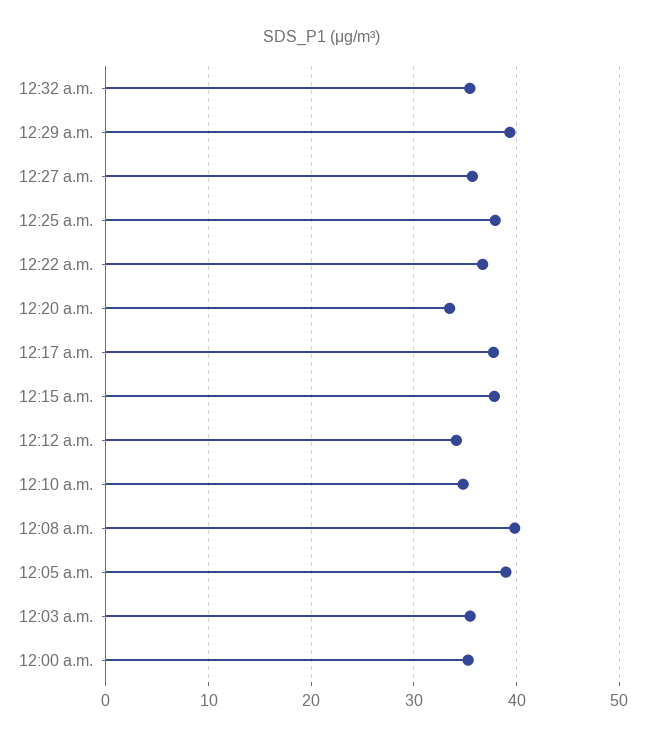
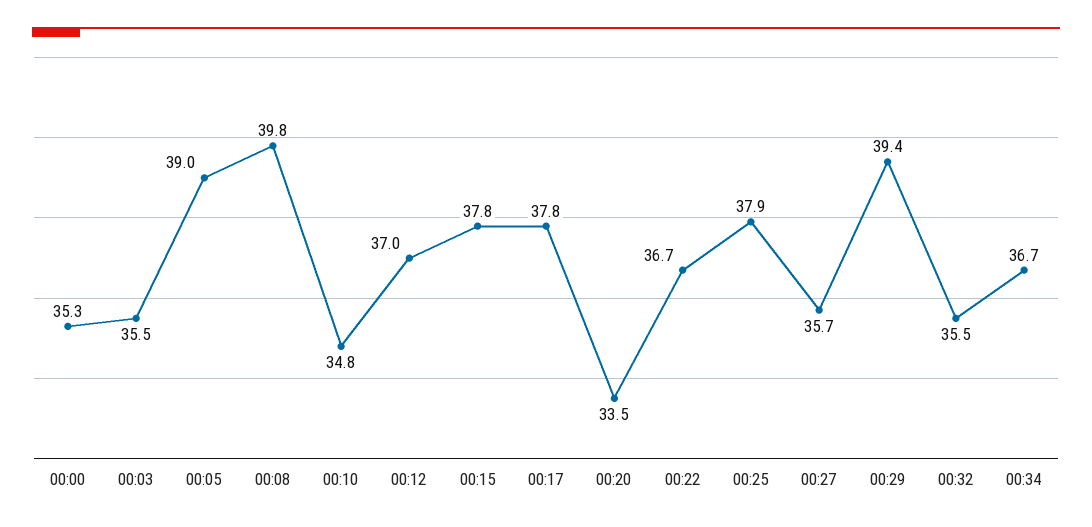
12:12 a.m.: 34 -> 37
00:34: none -> 36.7

